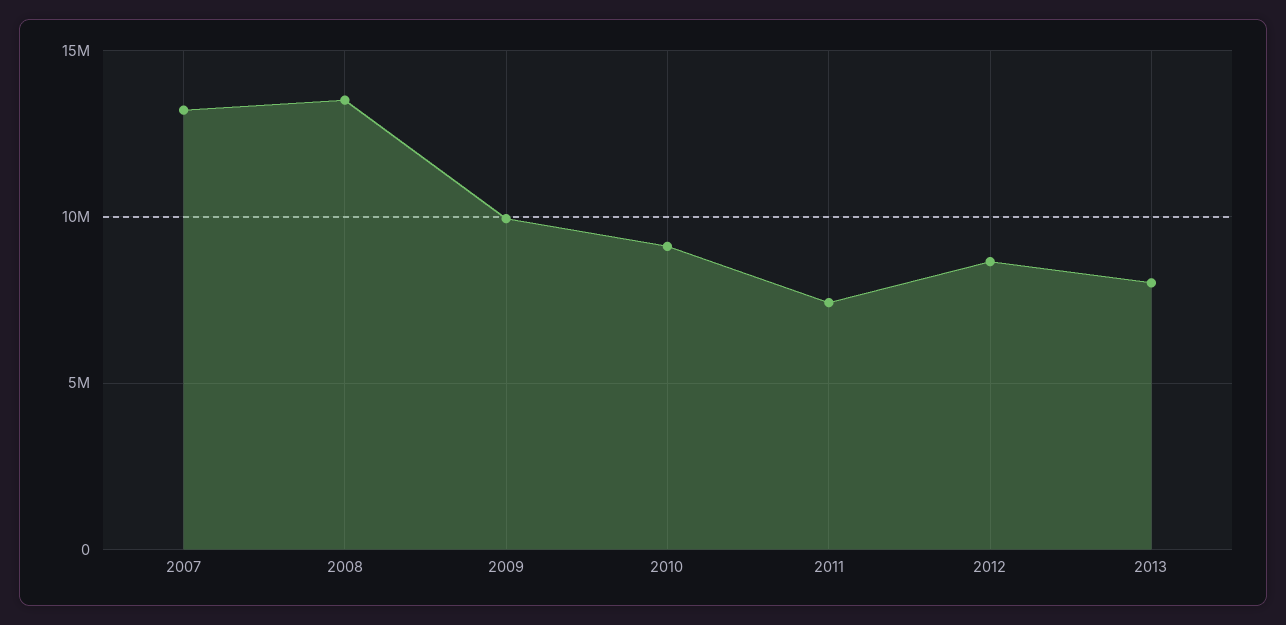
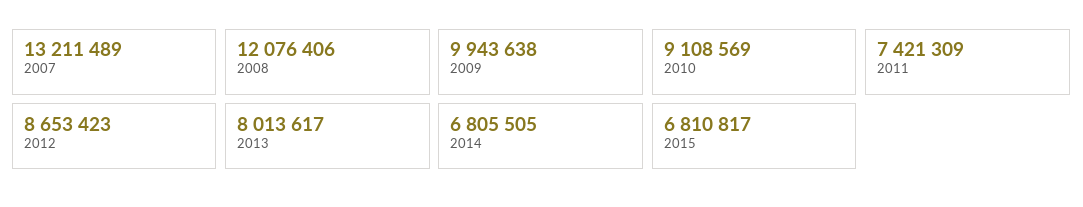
2008: 13500000 -> 12076406
2014: none -> 6805505
2015: none -> 6810817

